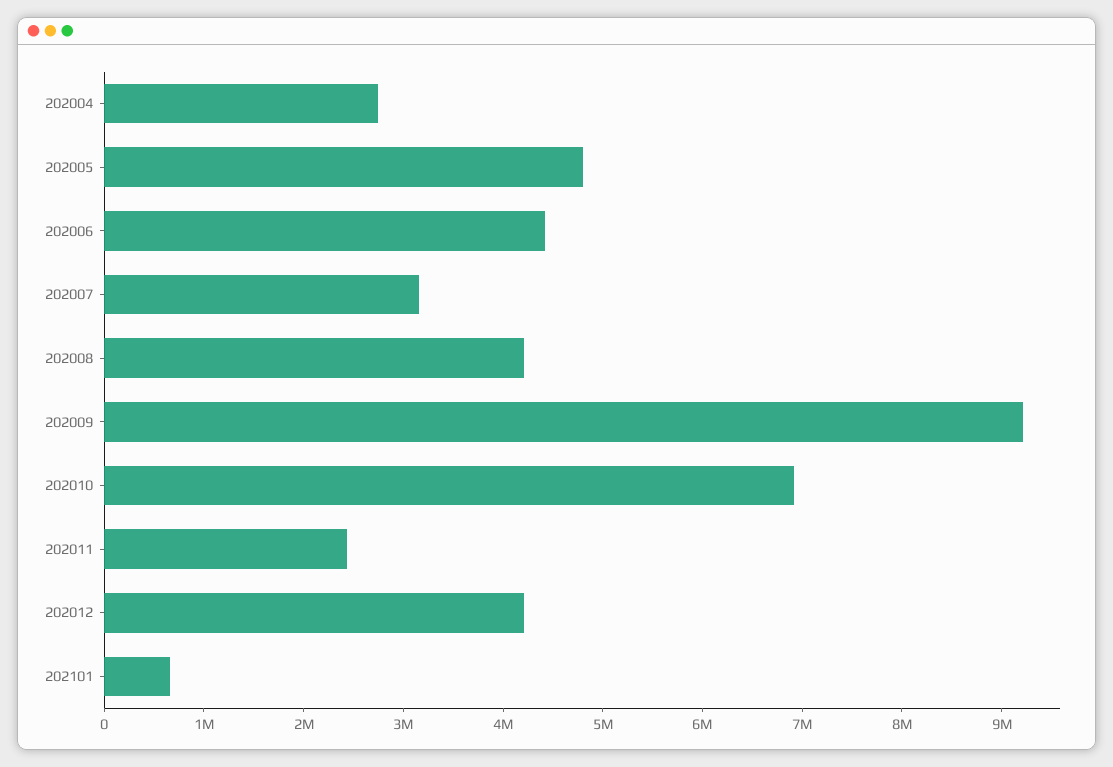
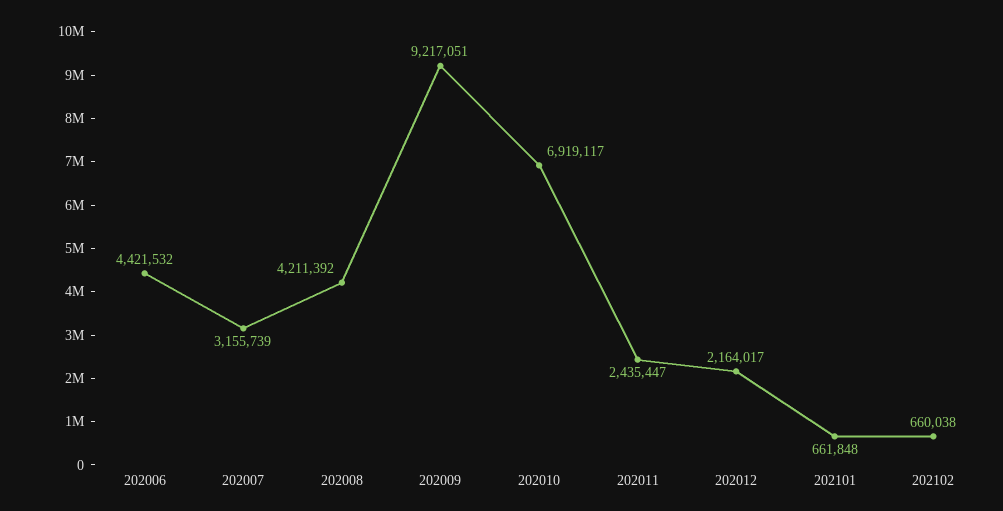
202004: 2800000 -> none
202005: 4800000 -> none
202012: 4200000 -> 2164017
202102: none -> 660038

